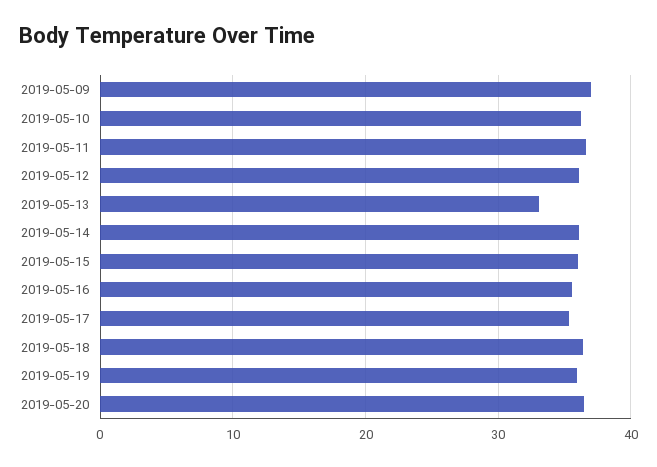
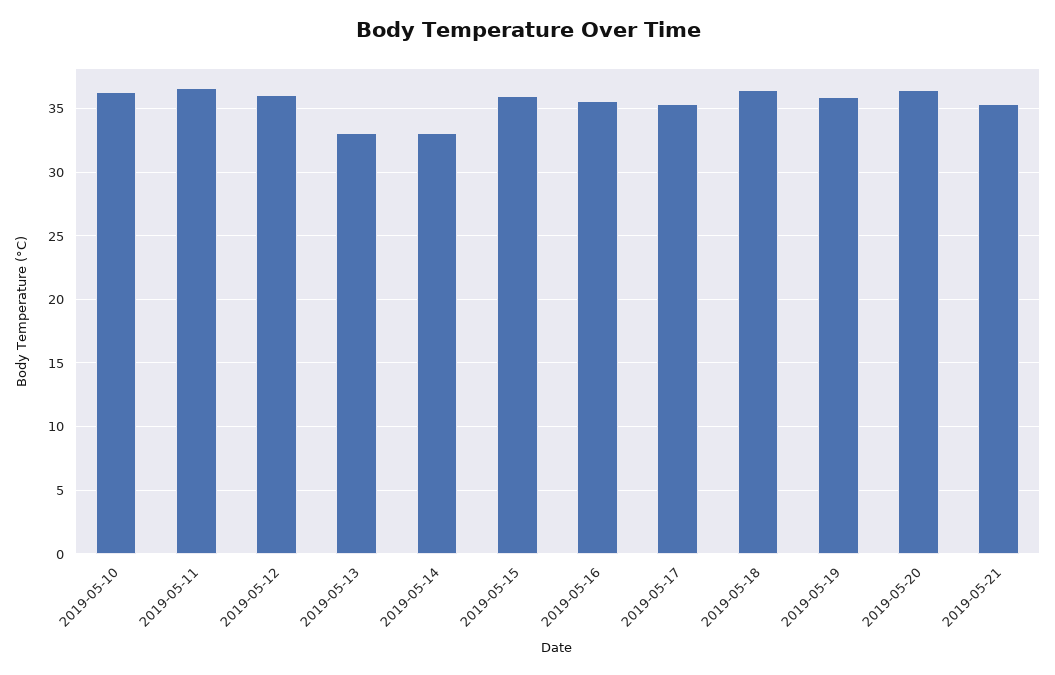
2019-05-09: 37 -> none
2019-05-14: 36 -> 33
2019-05-21: none -> 35.5

